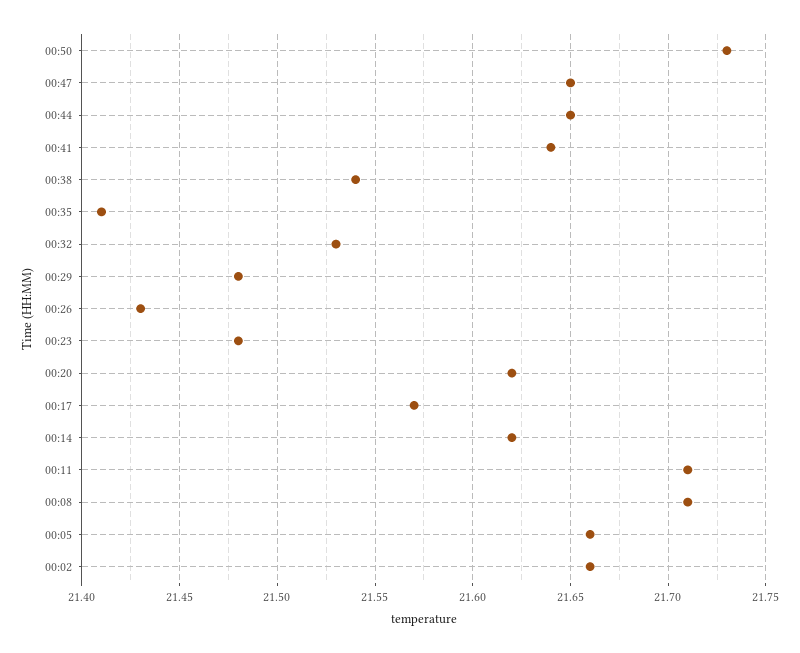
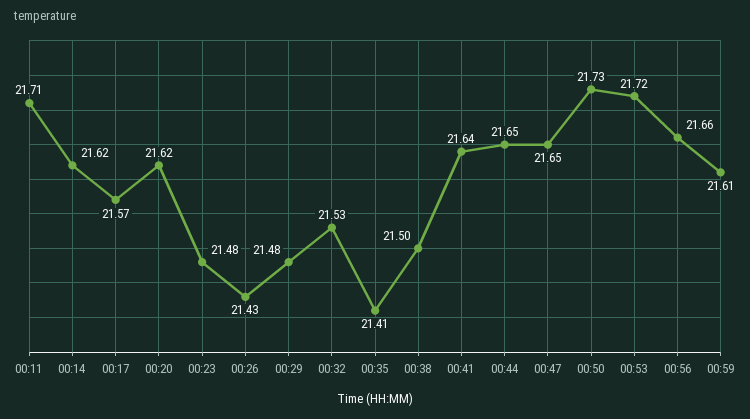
00:38: 21.54 -> 21.5
00:08: 21.71 -> none
00:05: 21.66 -> none
00:02: 21.66 -> none
00:53: none -> 21.72
00:56: none -> 21.66
00:59: none -> 21.61

